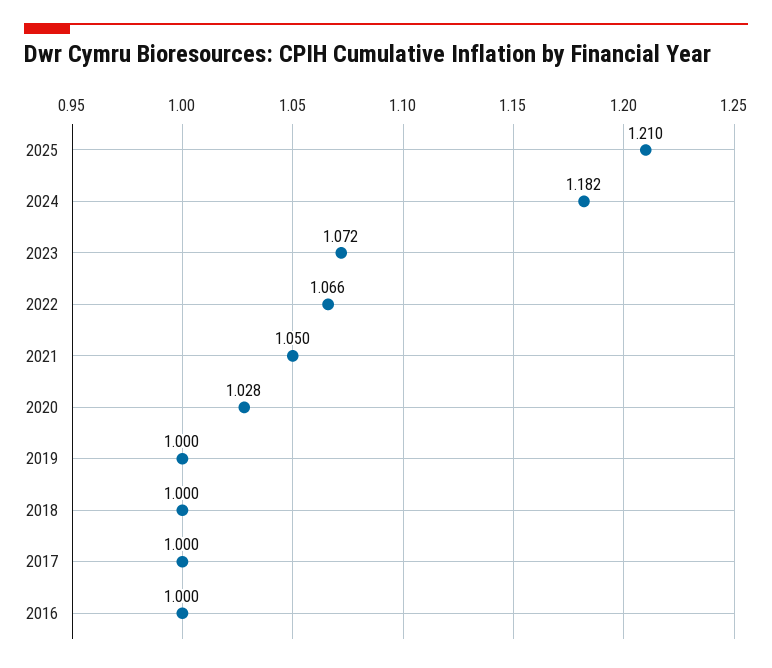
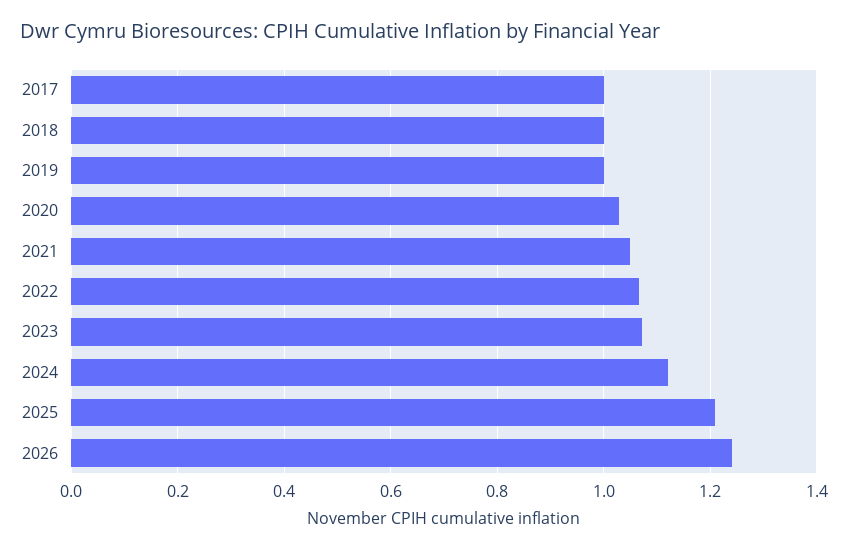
2024: 1.182 -> 1.12
2016: 1 -> none
2026: none -> 1.24

